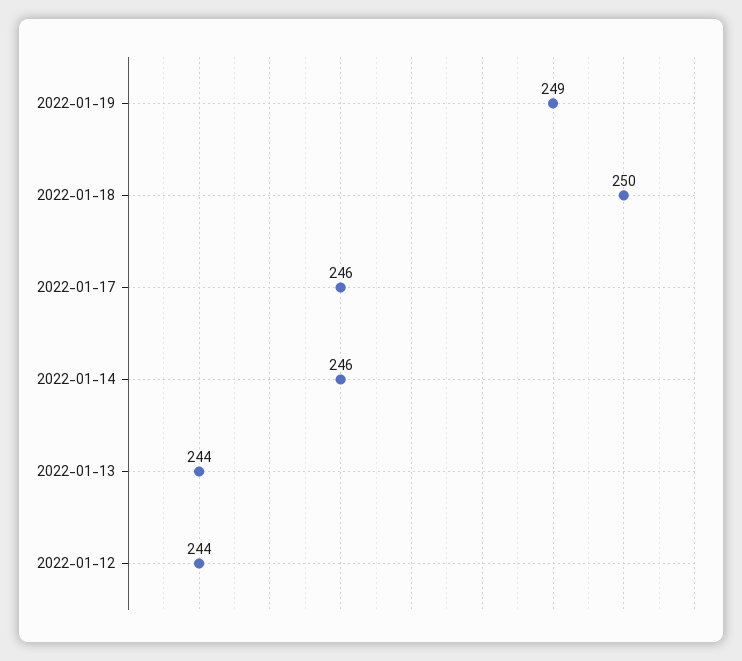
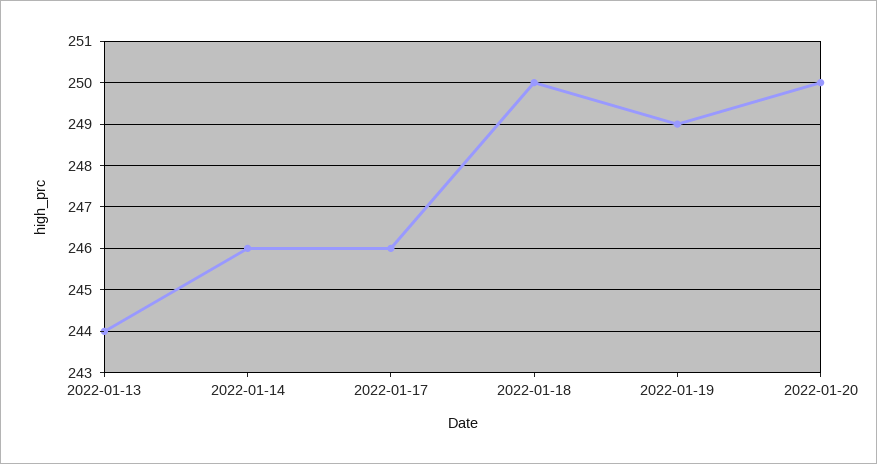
2022-01-12: 244 -> none
2022-01-20: none -> 250

